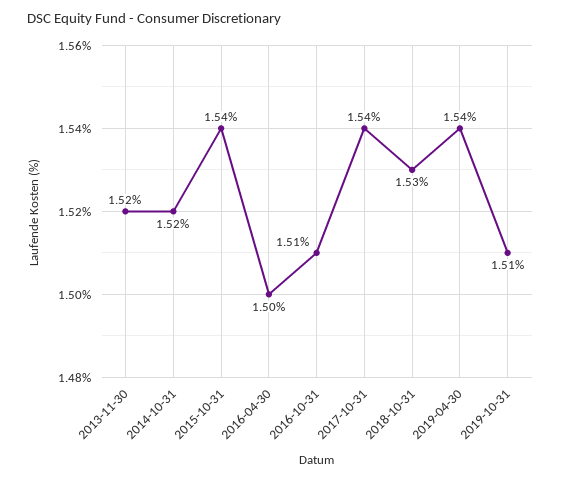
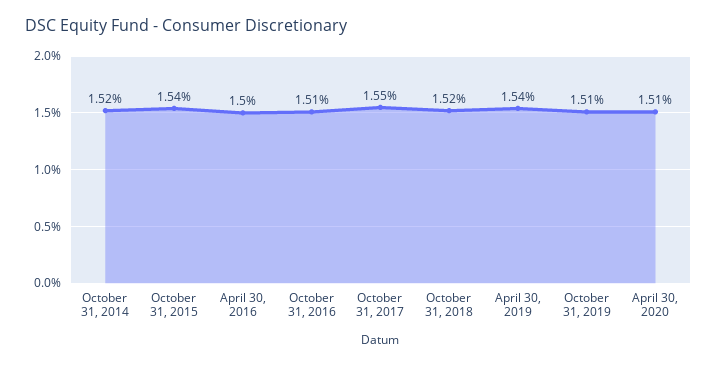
2013-11-30: 1.52 -> none
2017-10-31: 1.54 -> 1.55
2018-10-31: 1.53 -> 1.52
April 30, 2020: none -> 1.51

